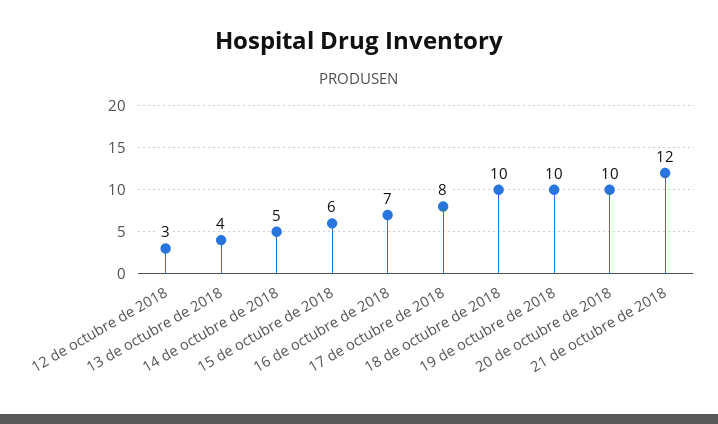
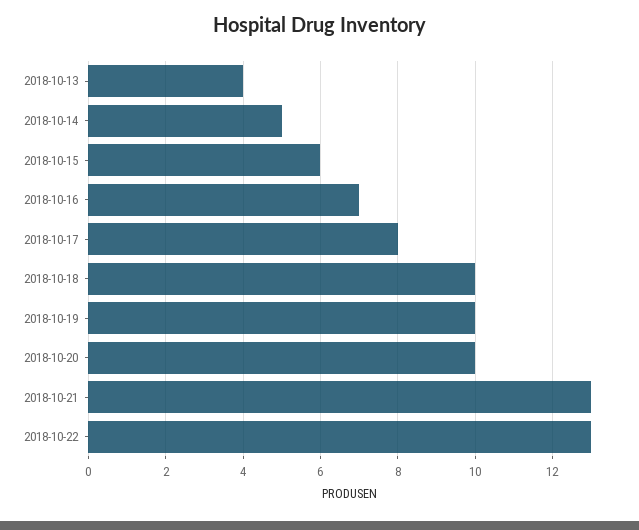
12 de octubre de 2018: 3 -> none
21 de octubre de 2018: 12 -> 13
2018-10-22: none -> 13

